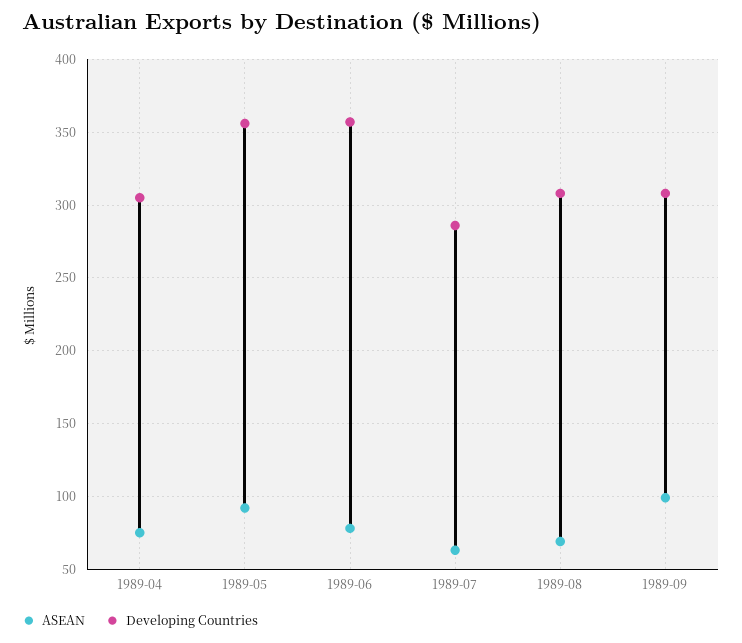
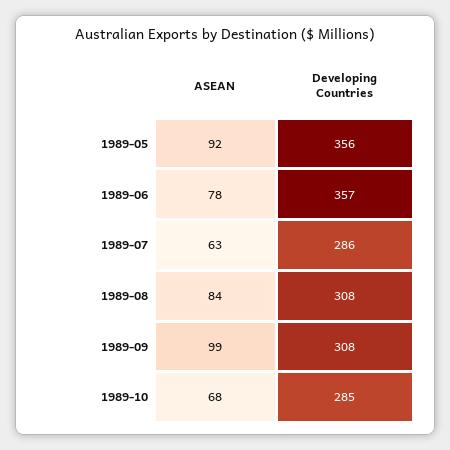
ASEAN, 1989-04: 75 -> none
Developing Countries, 1989-04: 305 -> none
ASEAN, 1989-08: 70 -> 84
ASEAN, 1989-10: none -> 68
Developing Countries, 1989-10: none -> 285

